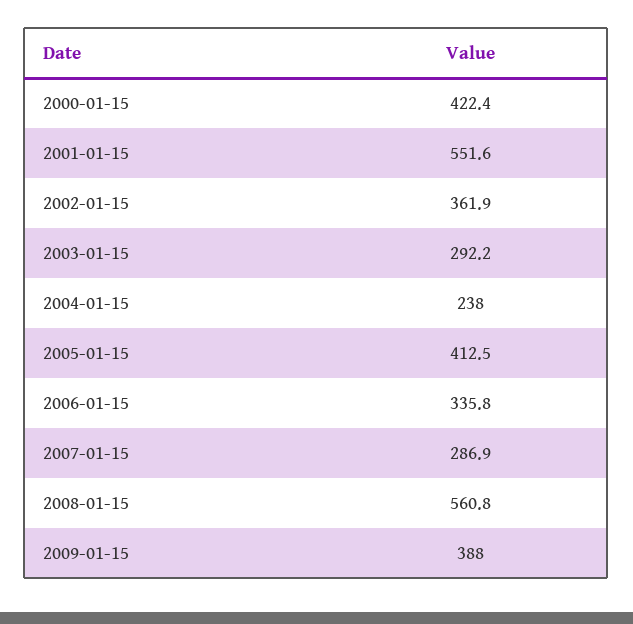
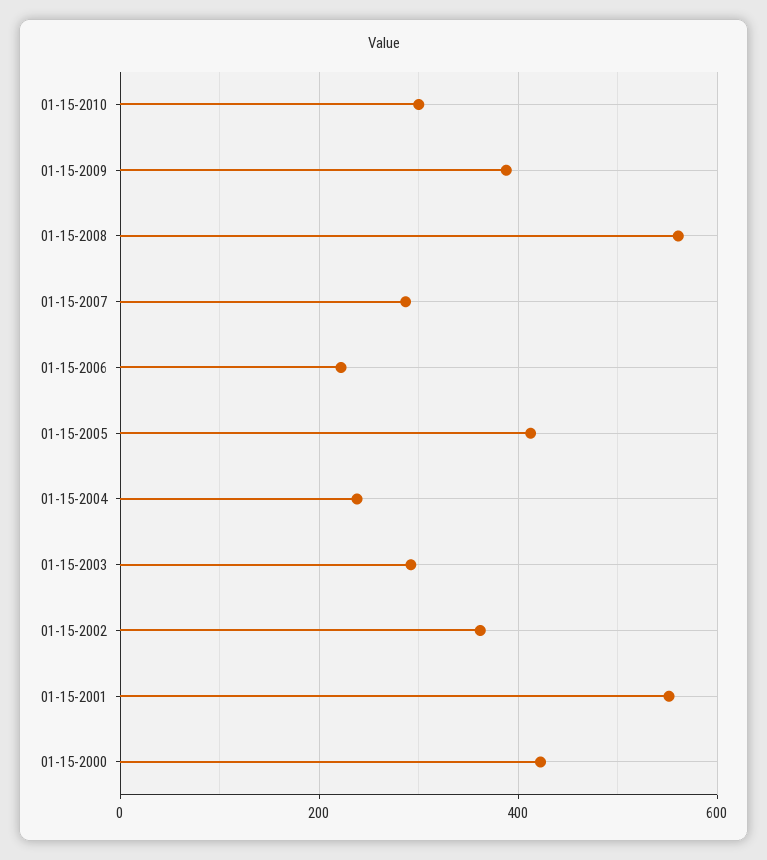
2006-01-15: 335.8 -> 220
01-15-2010: none -> 300

